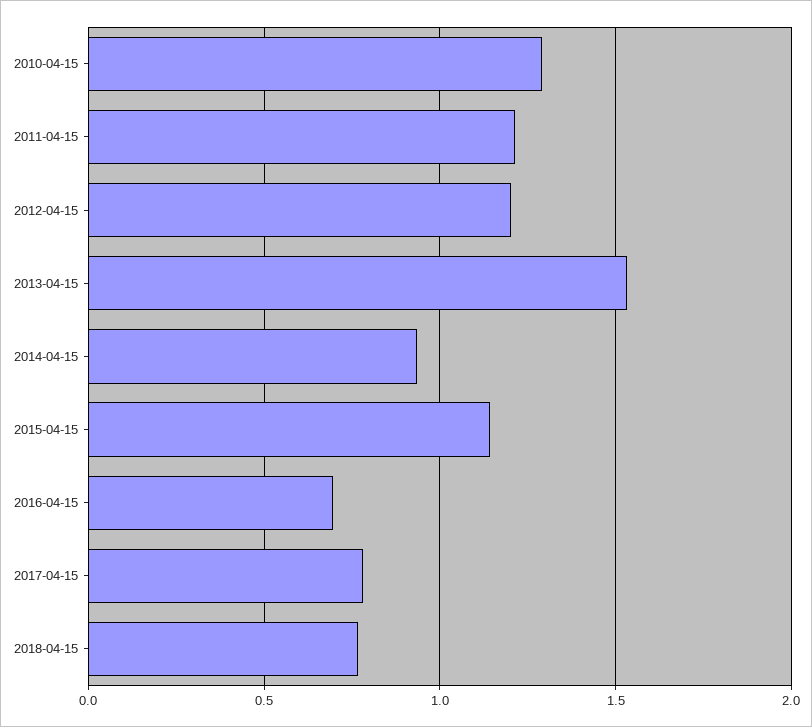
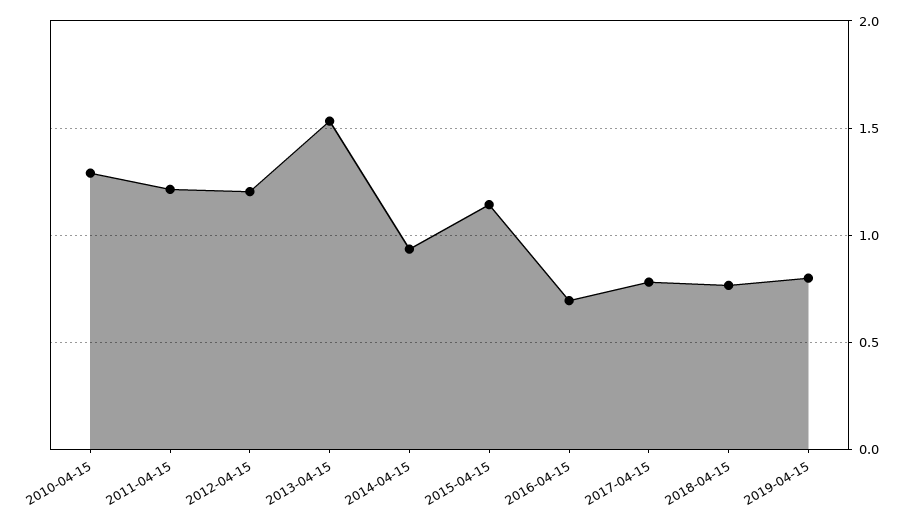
2019-04-15: none -> 0.8

